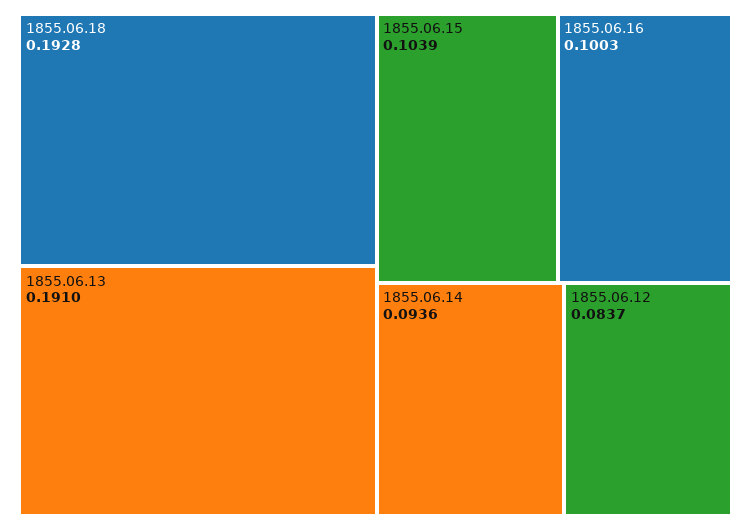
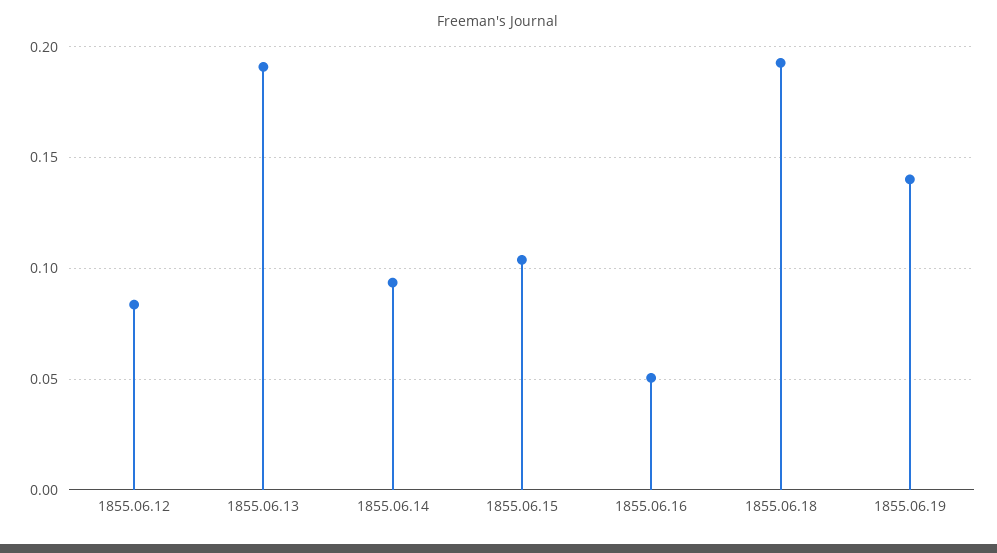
1855.06.16: 0.1003 -> 0.05
1855.06.19: none -> 0.14

